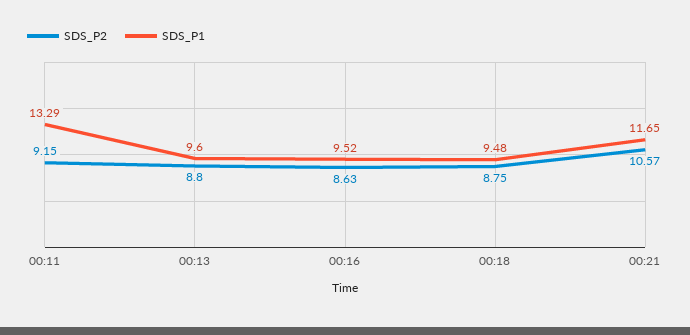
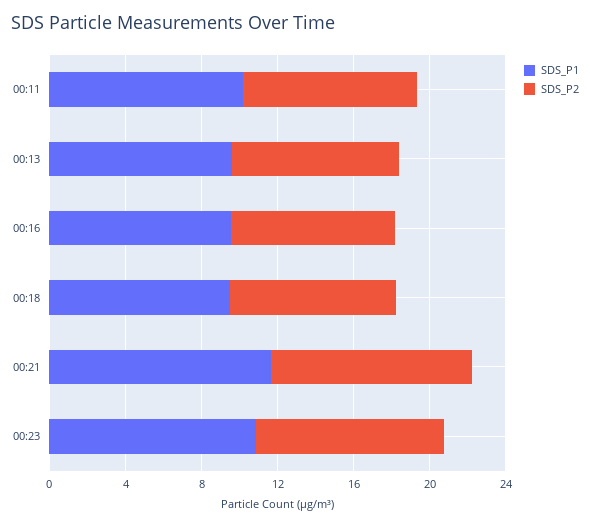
SDS_P1, 00:11: 13.29 -> 10
SDS_P1, 00:23: none -> 11
SDS_P2, 00:23: none -> 10

